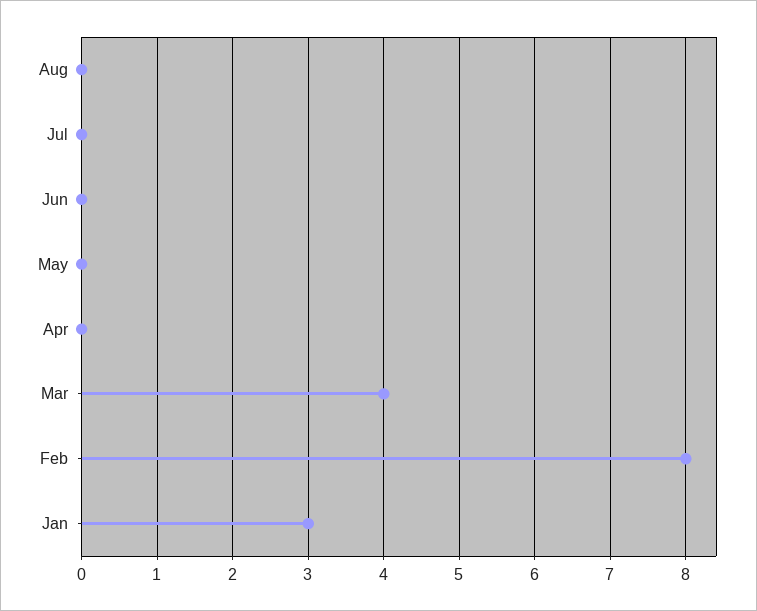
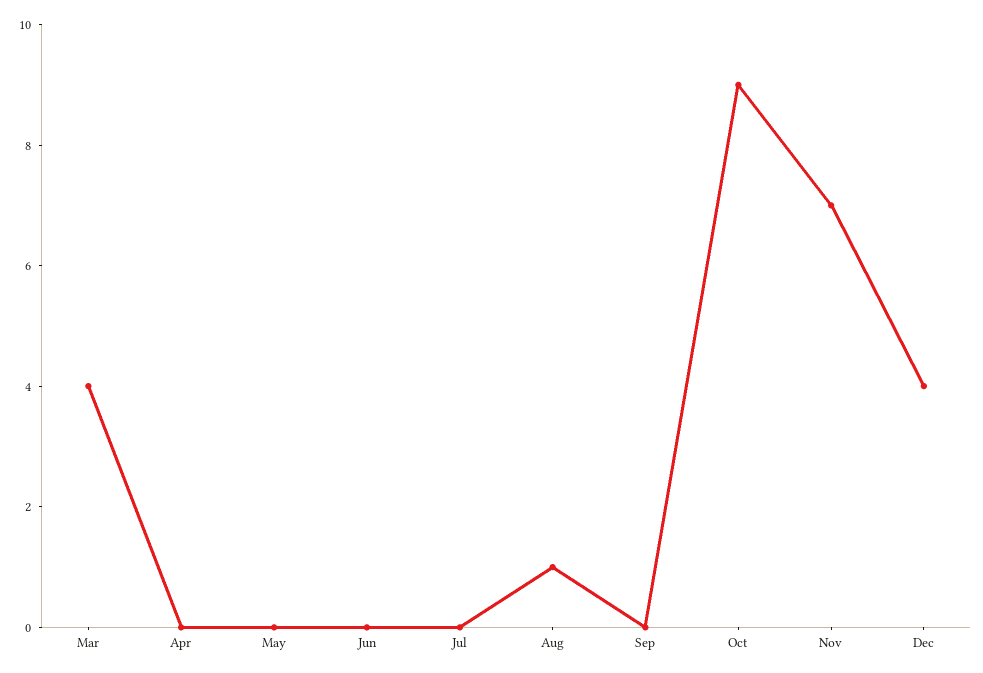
Aug: 0 -> 1
Feb: 8 -> none
Jan: 3 -> none
Sep: none -> 0
Oct: none -> 9
Nov: none -> 7
Dec: none -> 4

